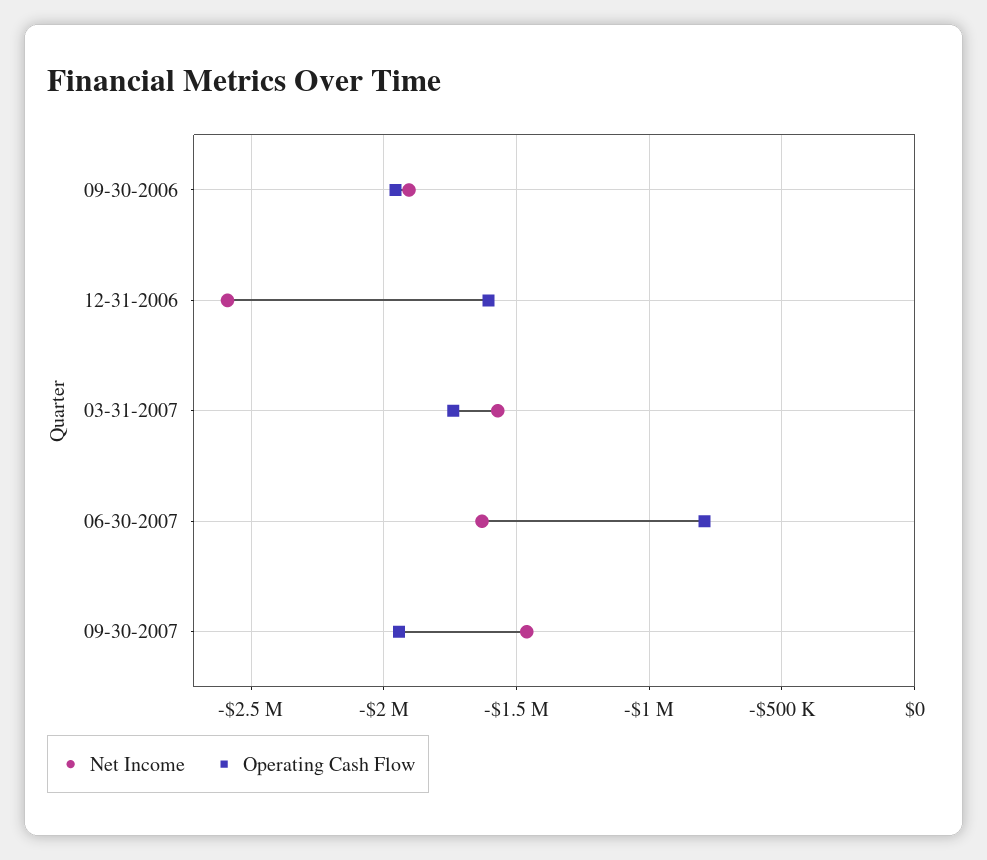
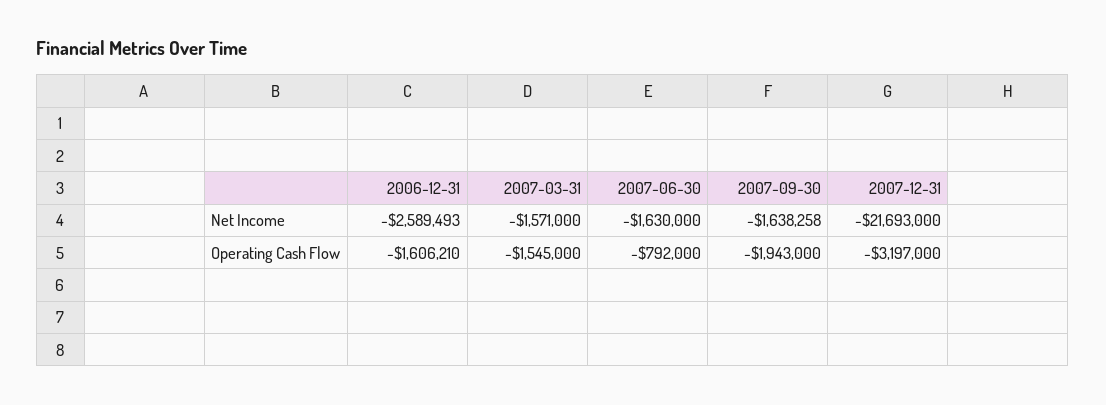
Net Income, 09-30-2006: -1900000 -> none
Operating Cash Flow, 09-30-2006: -1950000 -> none
Operating Cash Flow, 03-31-2007: -1750000 -> -1545000
Net Income, 09-30-2007: -1450000 -> -1638258
Net Income, 2007-12-31: none -> -21693000
Operating Cash Flow, 2007-12-31: none -> -3197000

